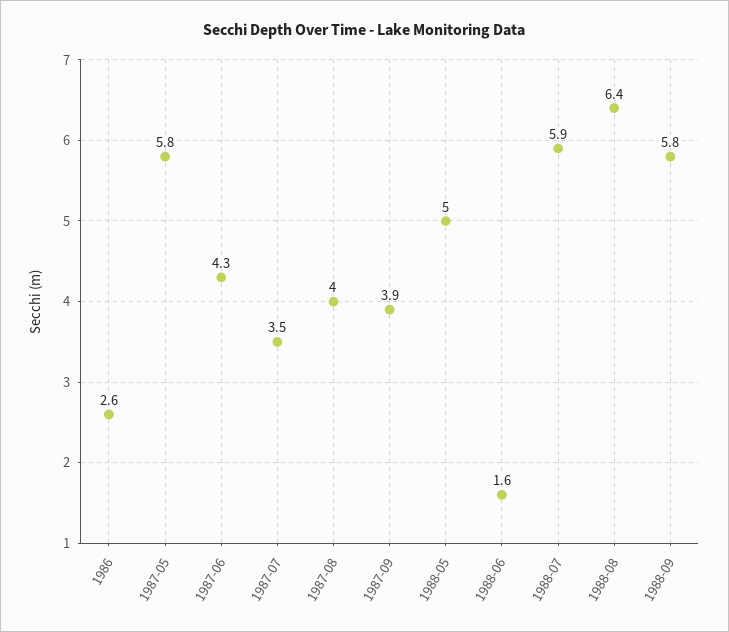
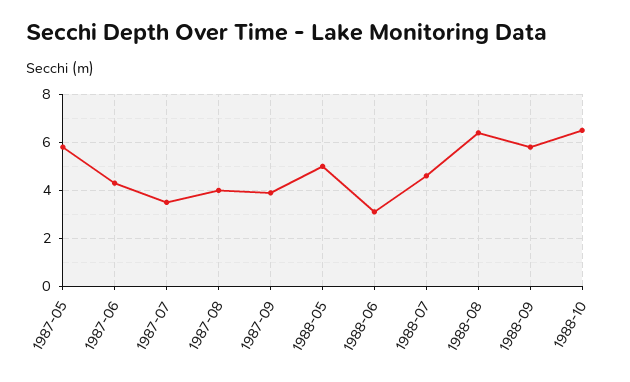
1986: 2.6 -> none
1988-06: 1.6 -> 3
1988-07: 5.9 -> 4.5
1988-10: none -> 6.5

